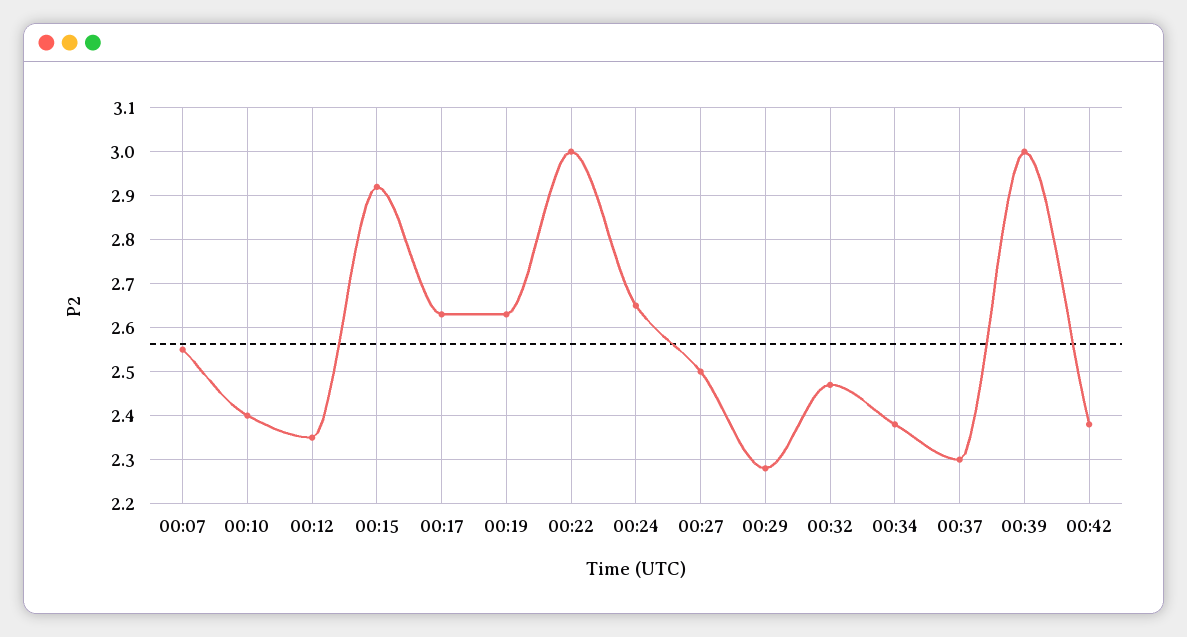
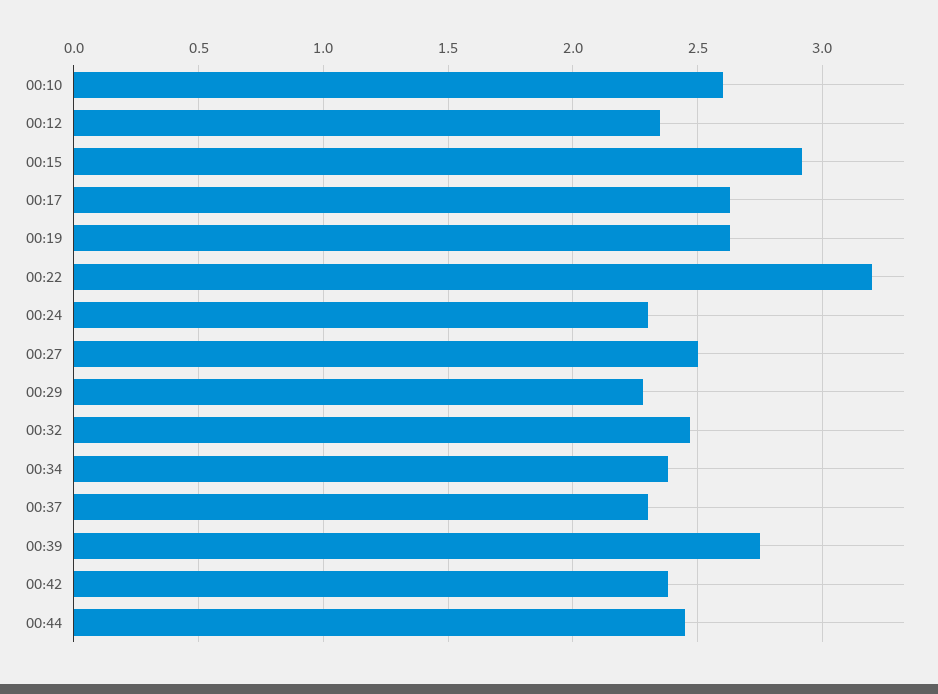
00:07: 2.55 -> none
00:10: 2.4 -> 2.6
00:22: 3 -> 3.2
00:24: 2.65 -> 2.3
00:39: 3 -> 2.75
00:44: none -> 2.45

